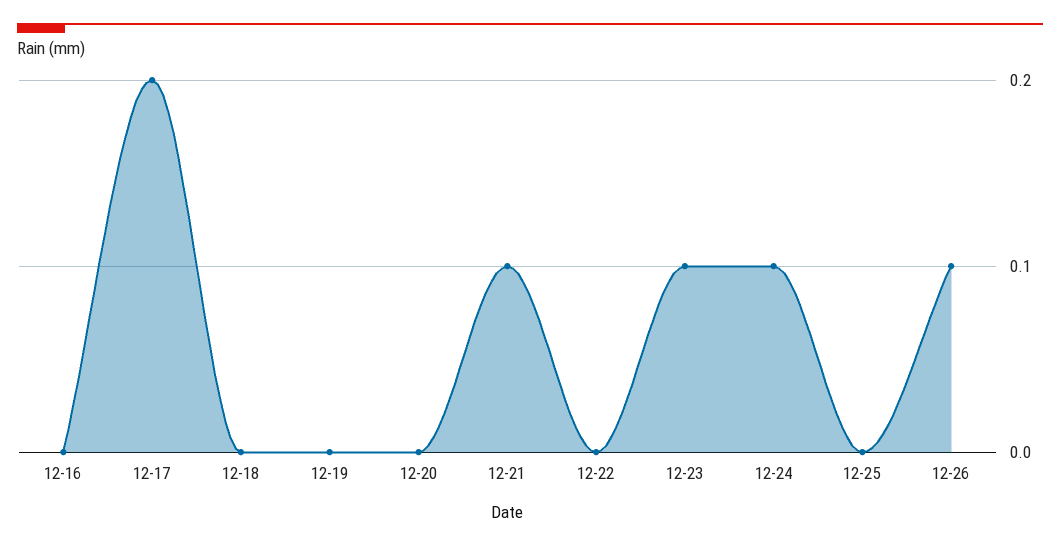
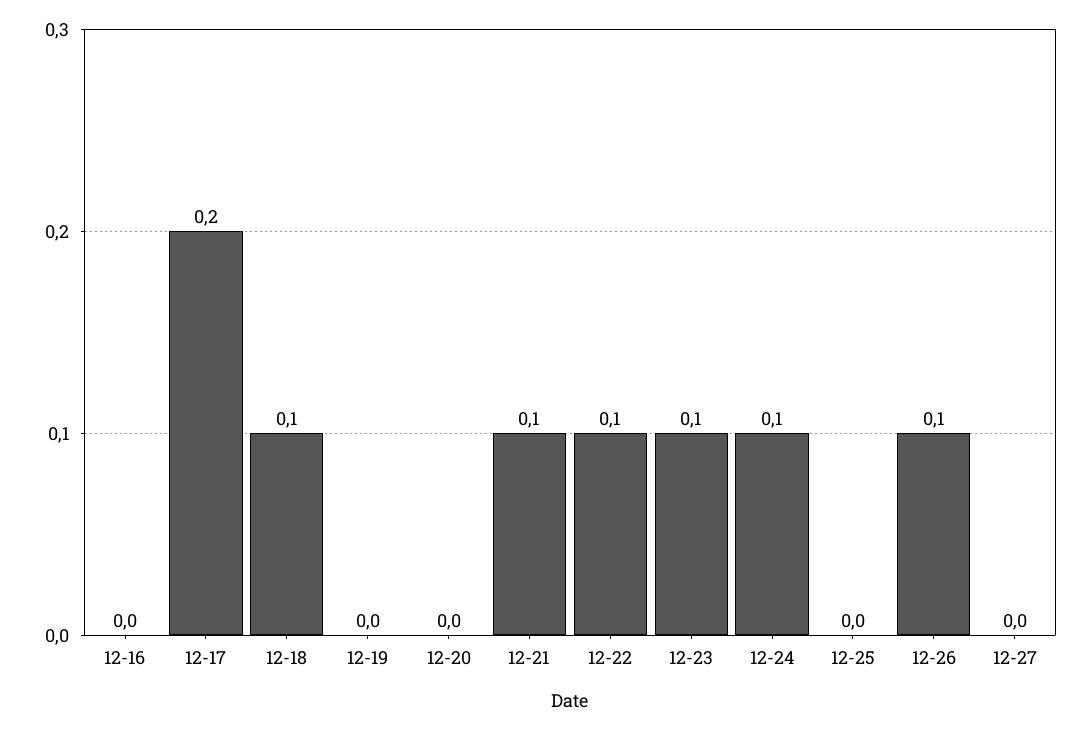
12-18: 0 -> 0.1
12-22: 0 -> 0.1
12-27: none -> 0

